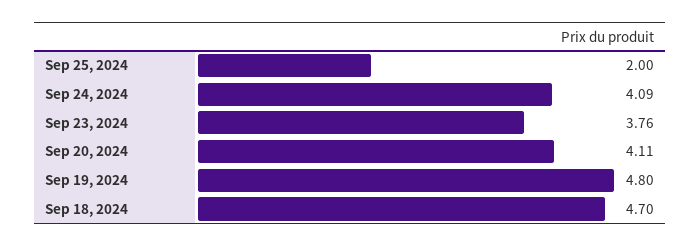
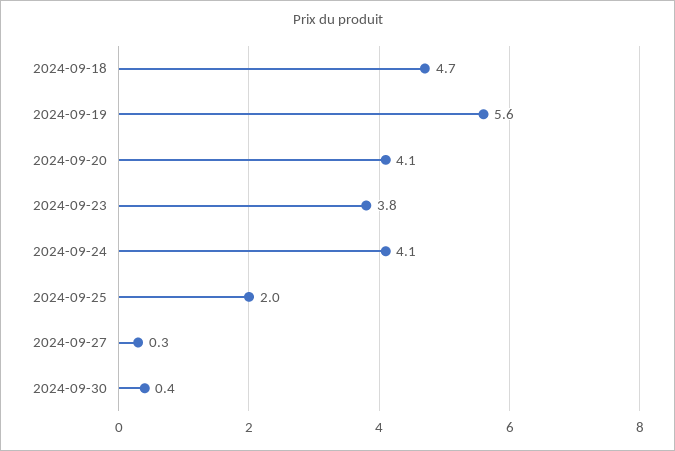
Sep 19, 2024: 4.8 -> 5.6
2024-09-27: none -> 0.3
2024-09-30: none -> 0.4

